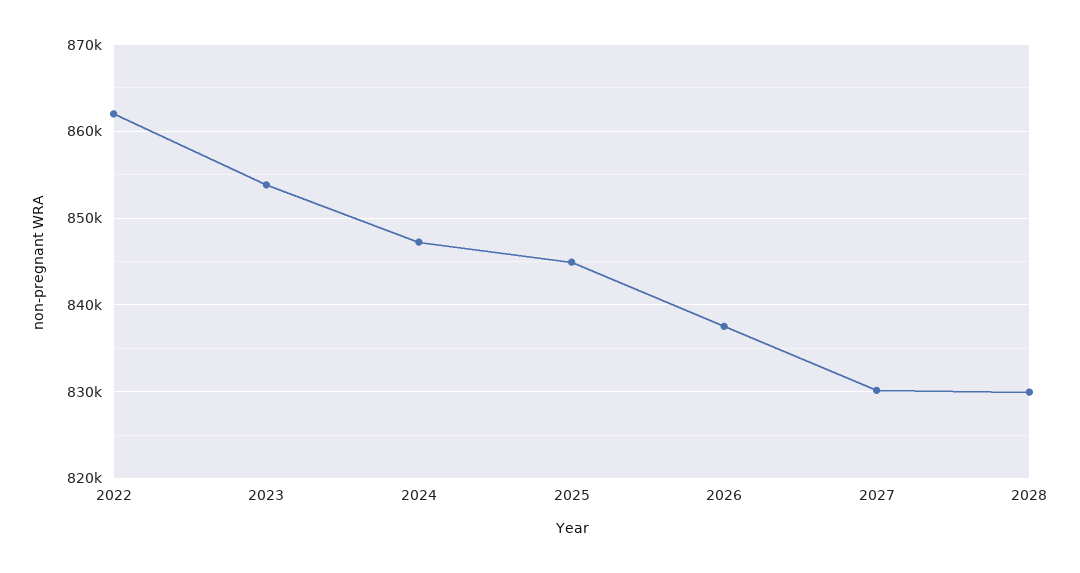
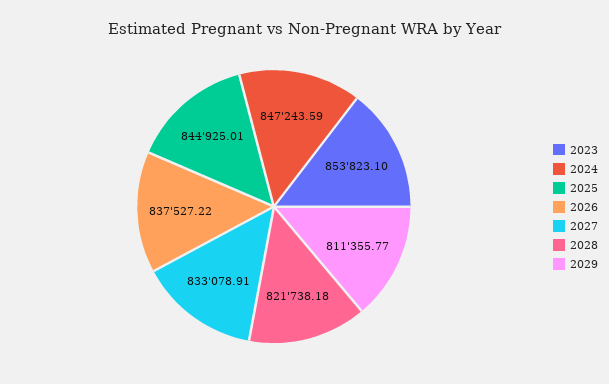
2022: 862000 -> none
2027: 830000 -> 833078.91
2028: 830000 -> 821738.18
2029: none -> 811355.77

